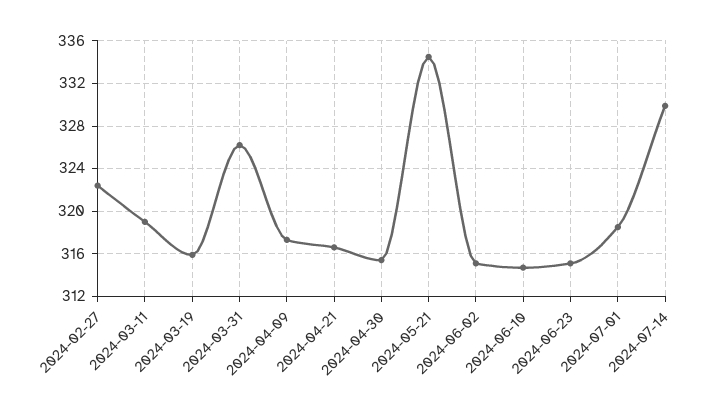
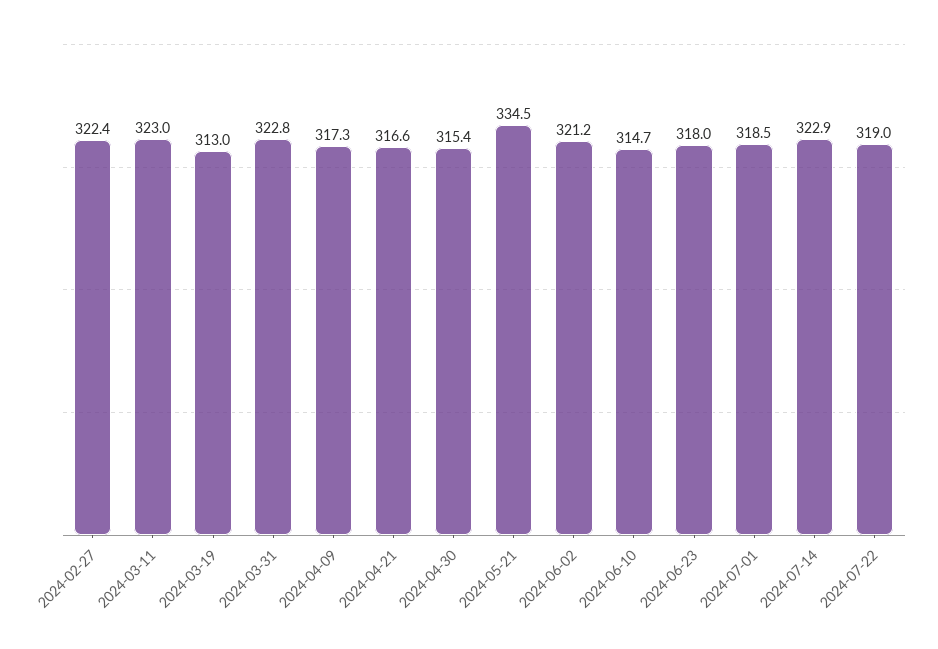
2024-03-11: 319 -> 323
2024-03-19: 316 -> 313
2024-03-31: 326 -> 322.8
2024-06-02: 315 -> 321.2
2024-06-23: 315 -> 318
2024-07-14: 330 -> 322.9
2024-07-22: none -> 319

